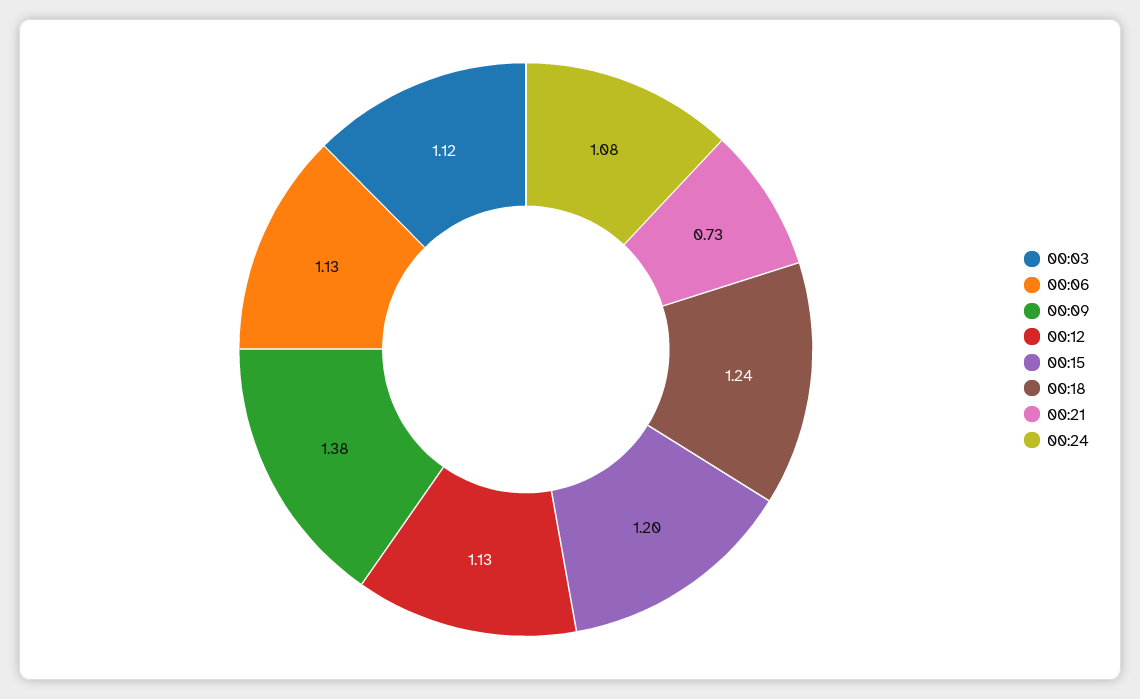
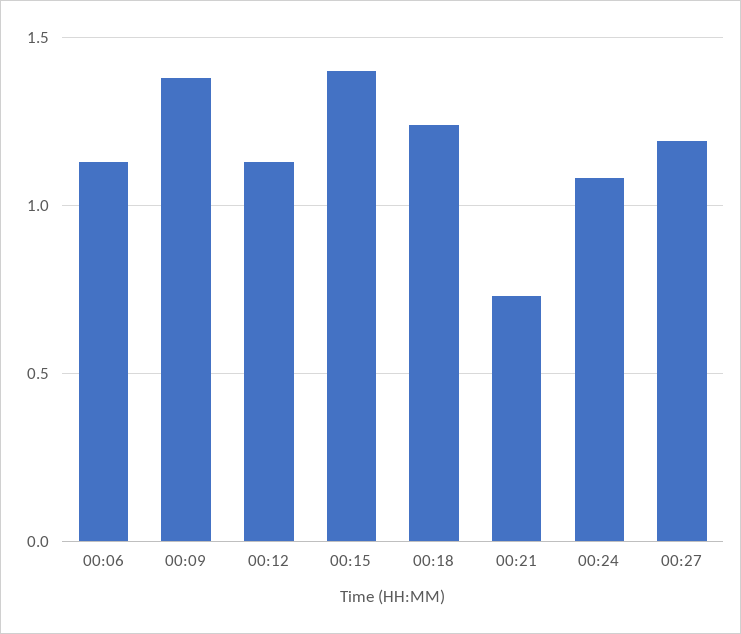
00:03: 1.12 -> none
00:15: 1.2 -> 1.4
00:27: none -> 1.2

